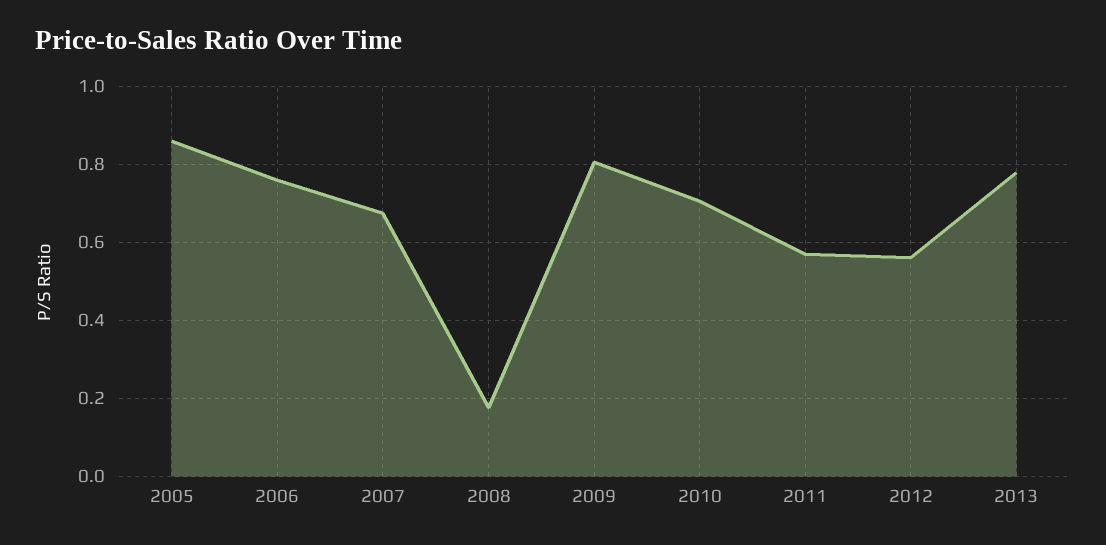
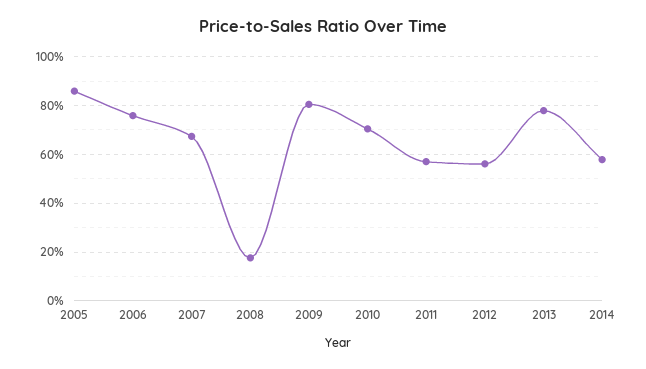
2014: none -> 0.575

